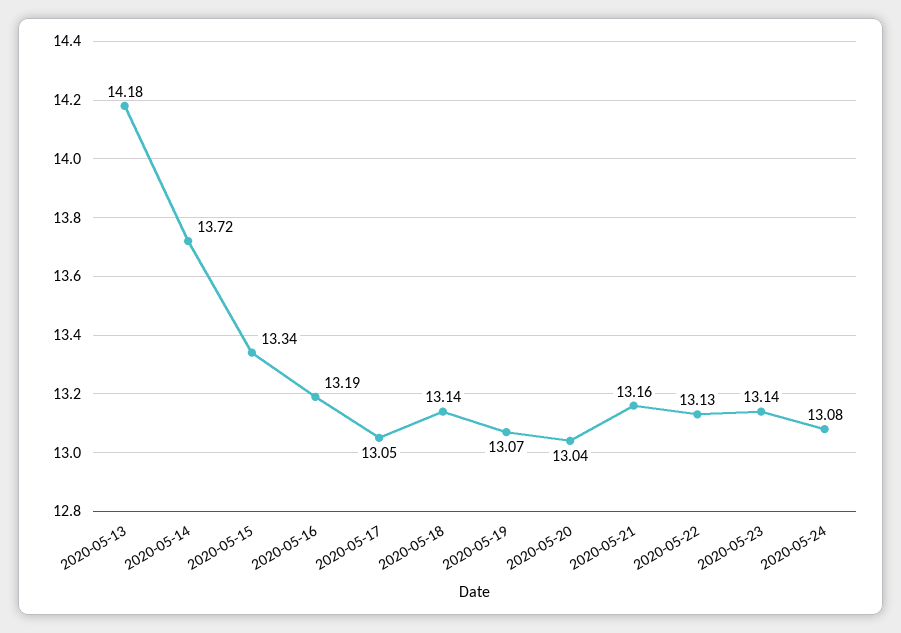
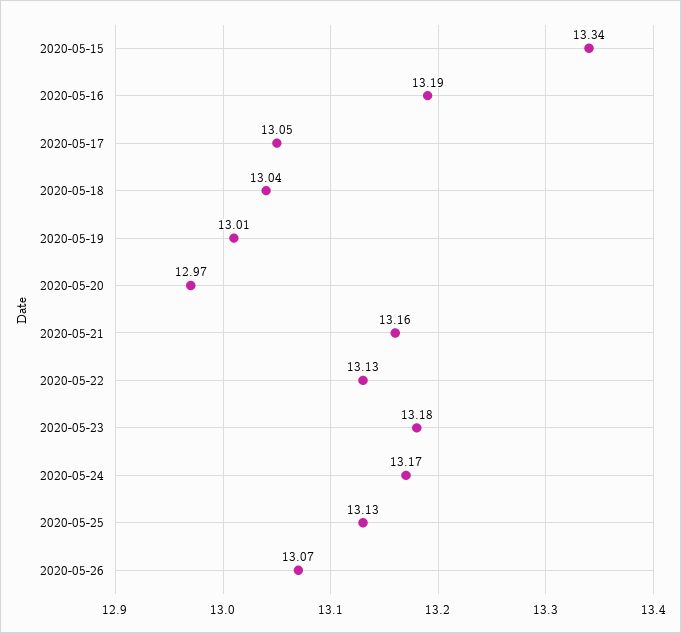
2020-05-13: 14.18 -> none
2020-05-14: 13.72 -> none
2020-05-18: 13.14 -> 13.04
2020-05-19: 13.07 -> 13.01
2020-05-20: 13.04 -> 12.97
2020-05-23: 13.14 -> 13.18
2020-05-24: 13.08 -> 13.17
2020-05-25: none -> 13.13
2020-05-26: none -> 13.07

